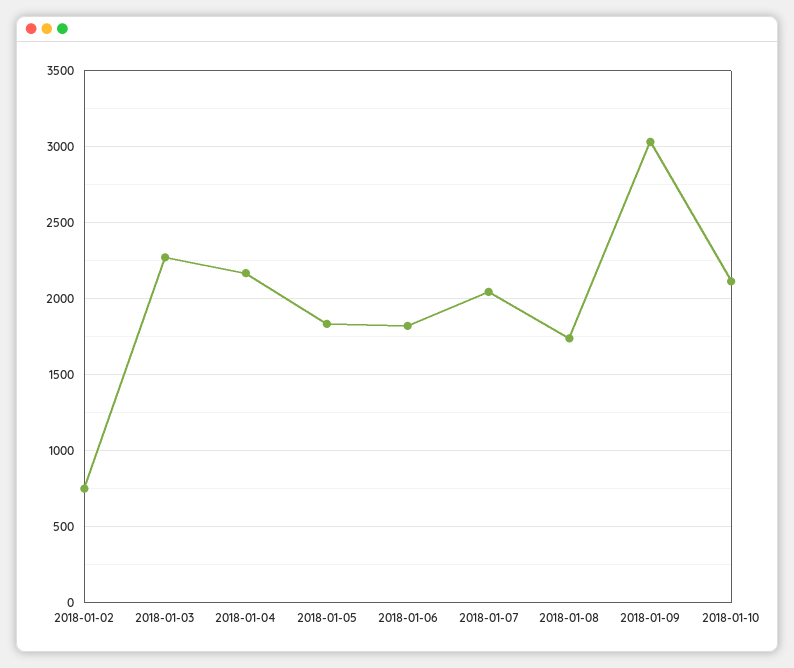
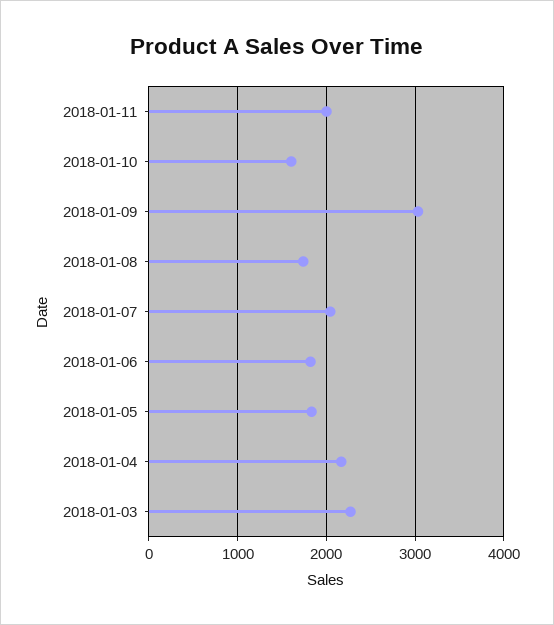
2018-01-02: 750 -> none
2018-01-10: 2100 -> 1600
2018-01-11: none -> 2000

